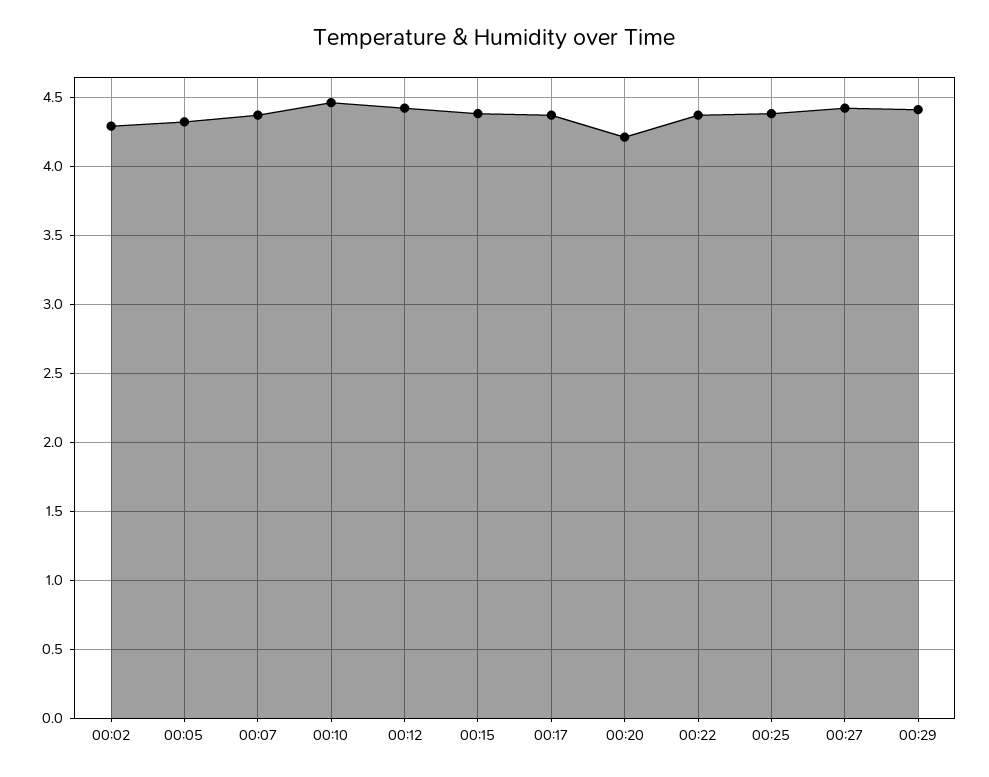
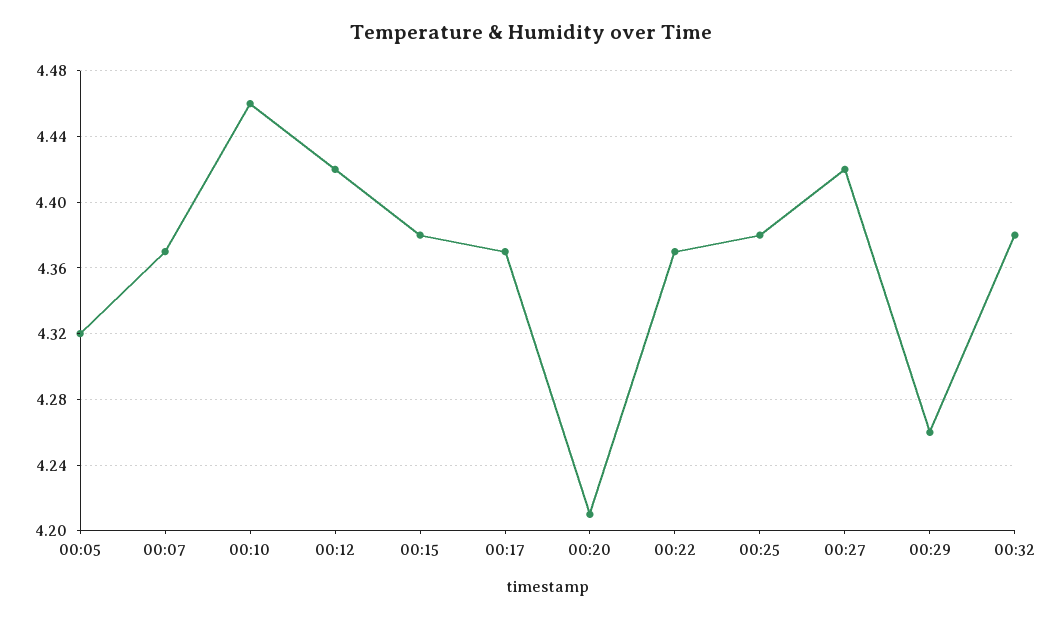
00:02: 4.3 -> none
00:29: 4.4 -> 4.26
00:32: none -> 4.38

